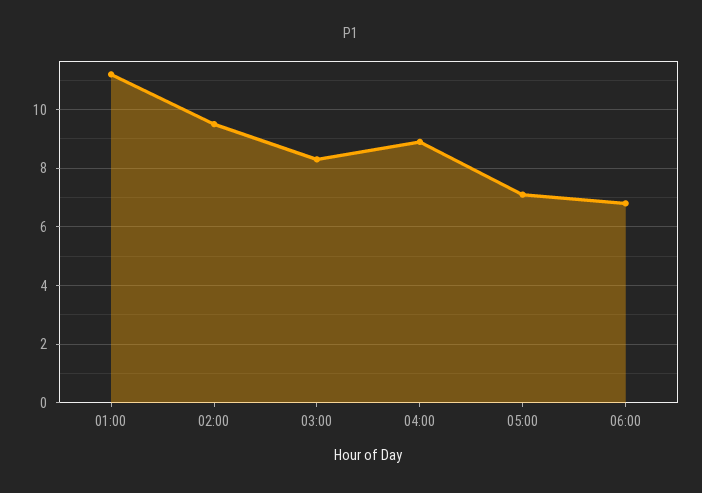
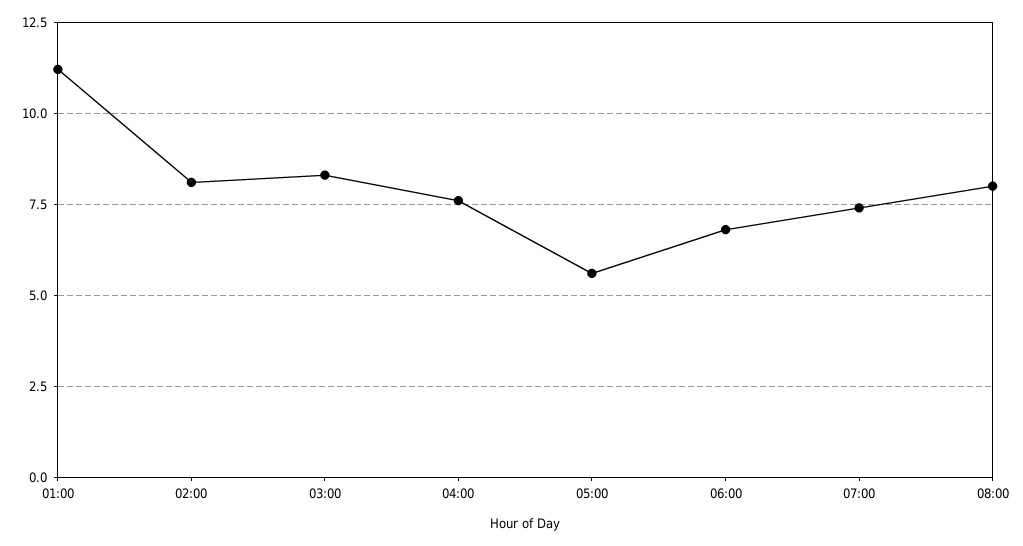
02:00: 9.5 -> 8
04:00: 9 -> 7.5
05:00: 7 -> 5.5
07:00: none -> 7.5
08:00: none -> 8

